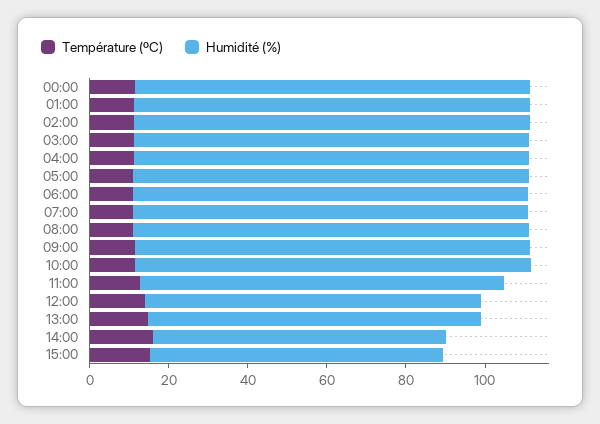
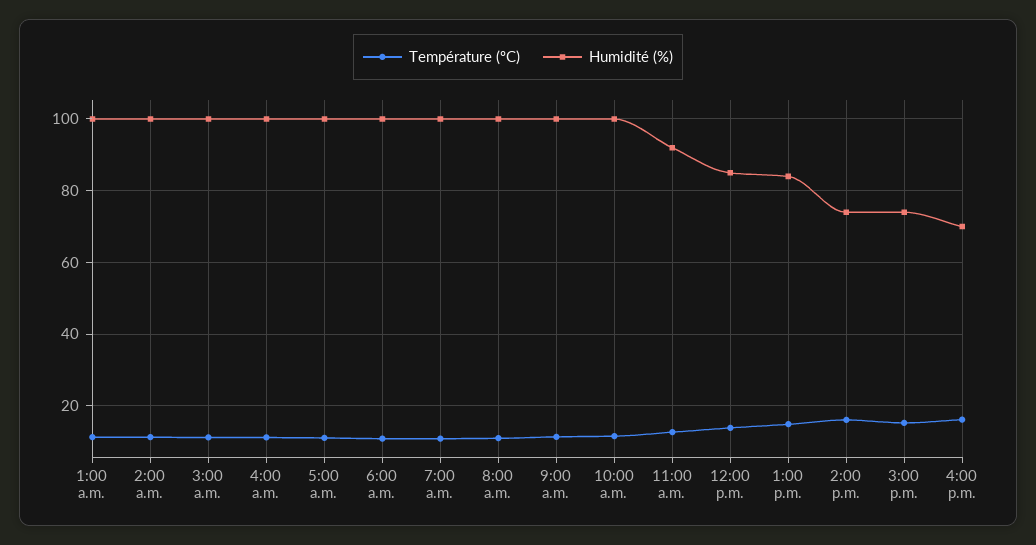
Température (ºC), 00:00: 10 -> none
Humidité (%), 00:00: 100 -> none
Température (ºC), 4:00 p.m.: none -> 16
Humidité (%), 4:00 p.m.: none -> 70

